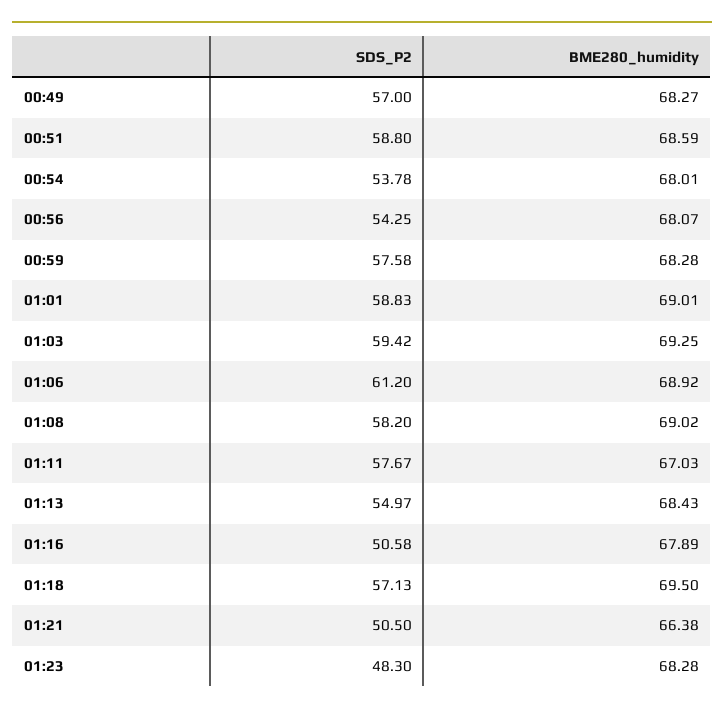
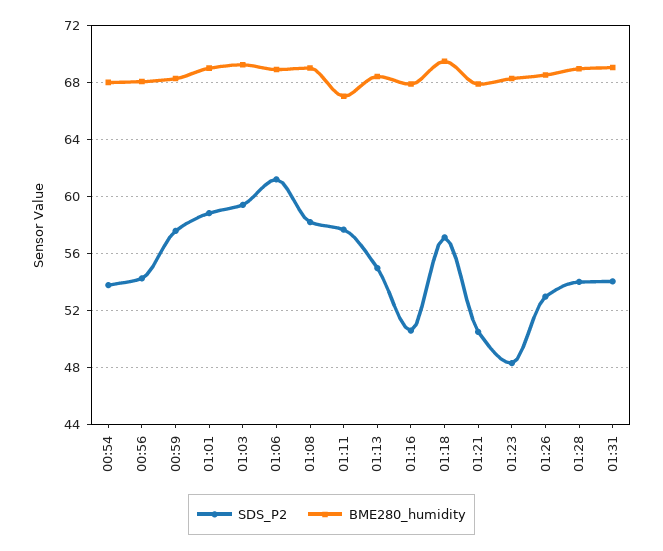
SDS_P2, 00:49: 57 -> none
BME280_humidity, 00:49: 68.27 -> none
SDS_P2, 00:51: 58.8 -> none
BME280_humidity, 00:51: 68.59 -> none
BME280_humidity, 01:21: 66.38 -> 68
SDS_P2, 01:26: none -> 53
BME280_humidity, 01:26: none -> 68.5
SDS_P2, 01:28: none -> 54
BME280_humidity, 01:28: none -> 69
SDS_P2, 01:31: none -> 54
BME280_humidity, 01:31: none -> 69

